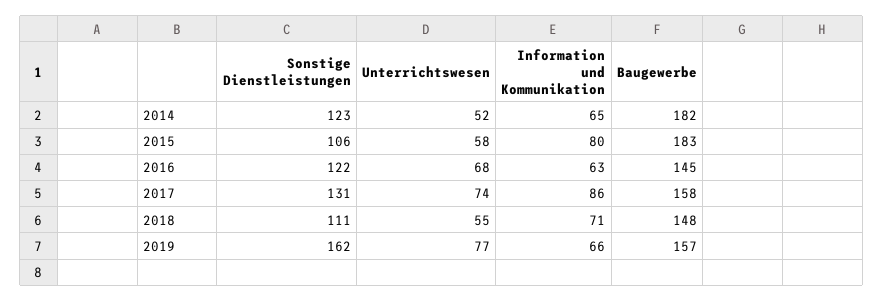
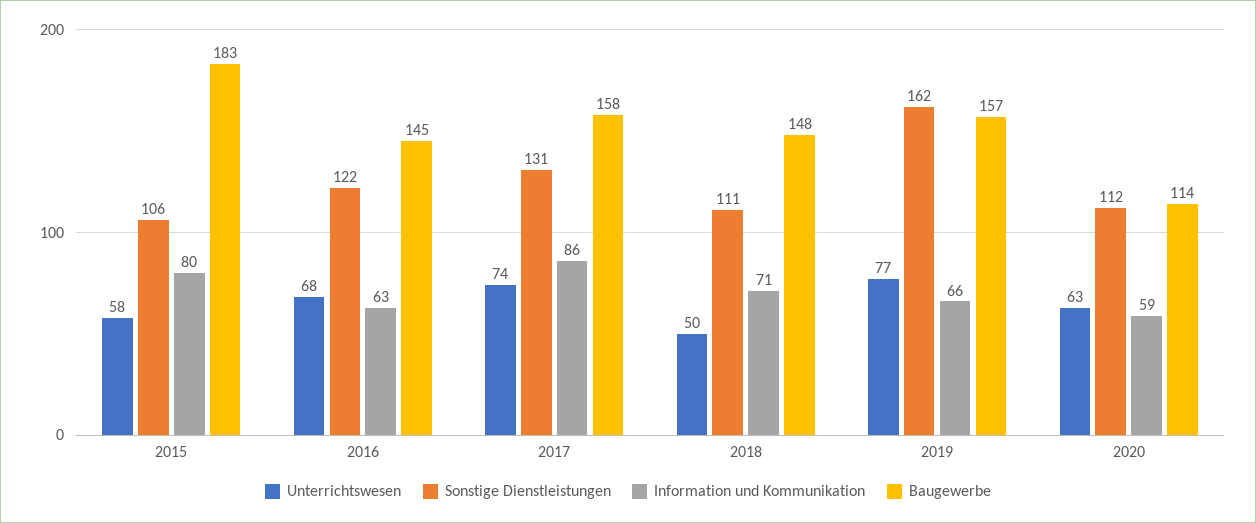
Sonstige Dienstleistungen, 2014: 123 -> none
Unterrichtswesen, 2014: 52 -> none
Information und Kommunikation, 2014: 65 -> none
Baugewerbe, 2014: 182 -> none
Unterrichtswesen, 2018: 55 -> 50
Unterrichtswesen, 2020: none -> 63
Sonstige Dienstleistungen, 2020: none -> 112
Information und Kommunikation, 2020: none -> 59
Baugewerbe, 2020: none -> 114

